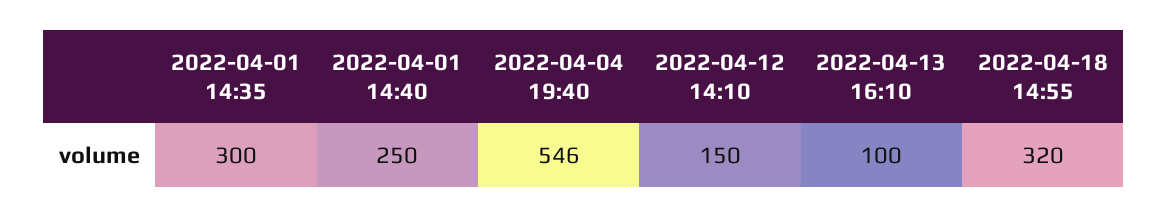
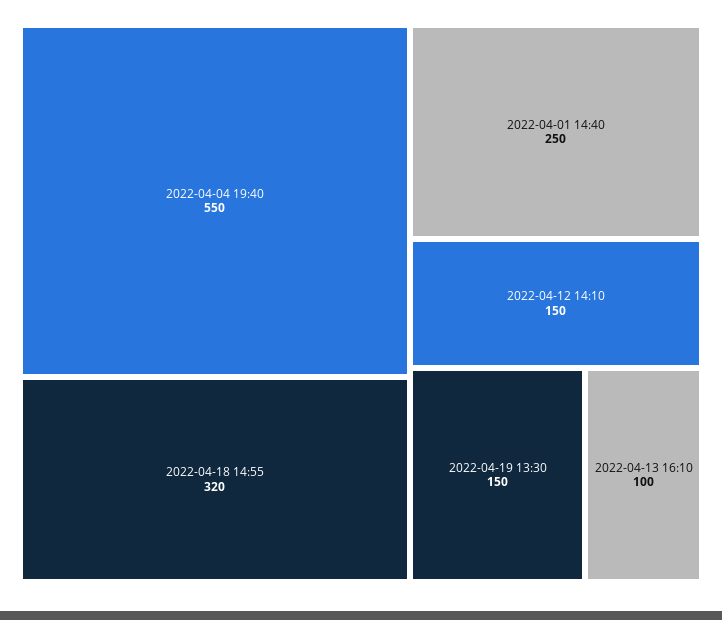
2022-04-01 14:35: 300 -> none
2022-04-04 19:40: 546 -> 550
2022-04-19 13:30: none -> 150

